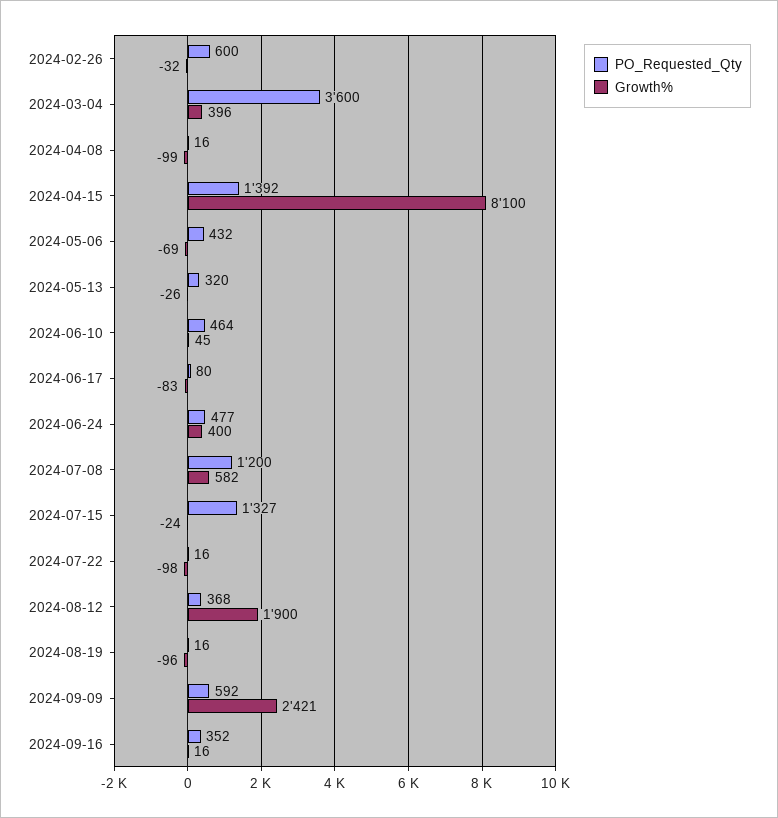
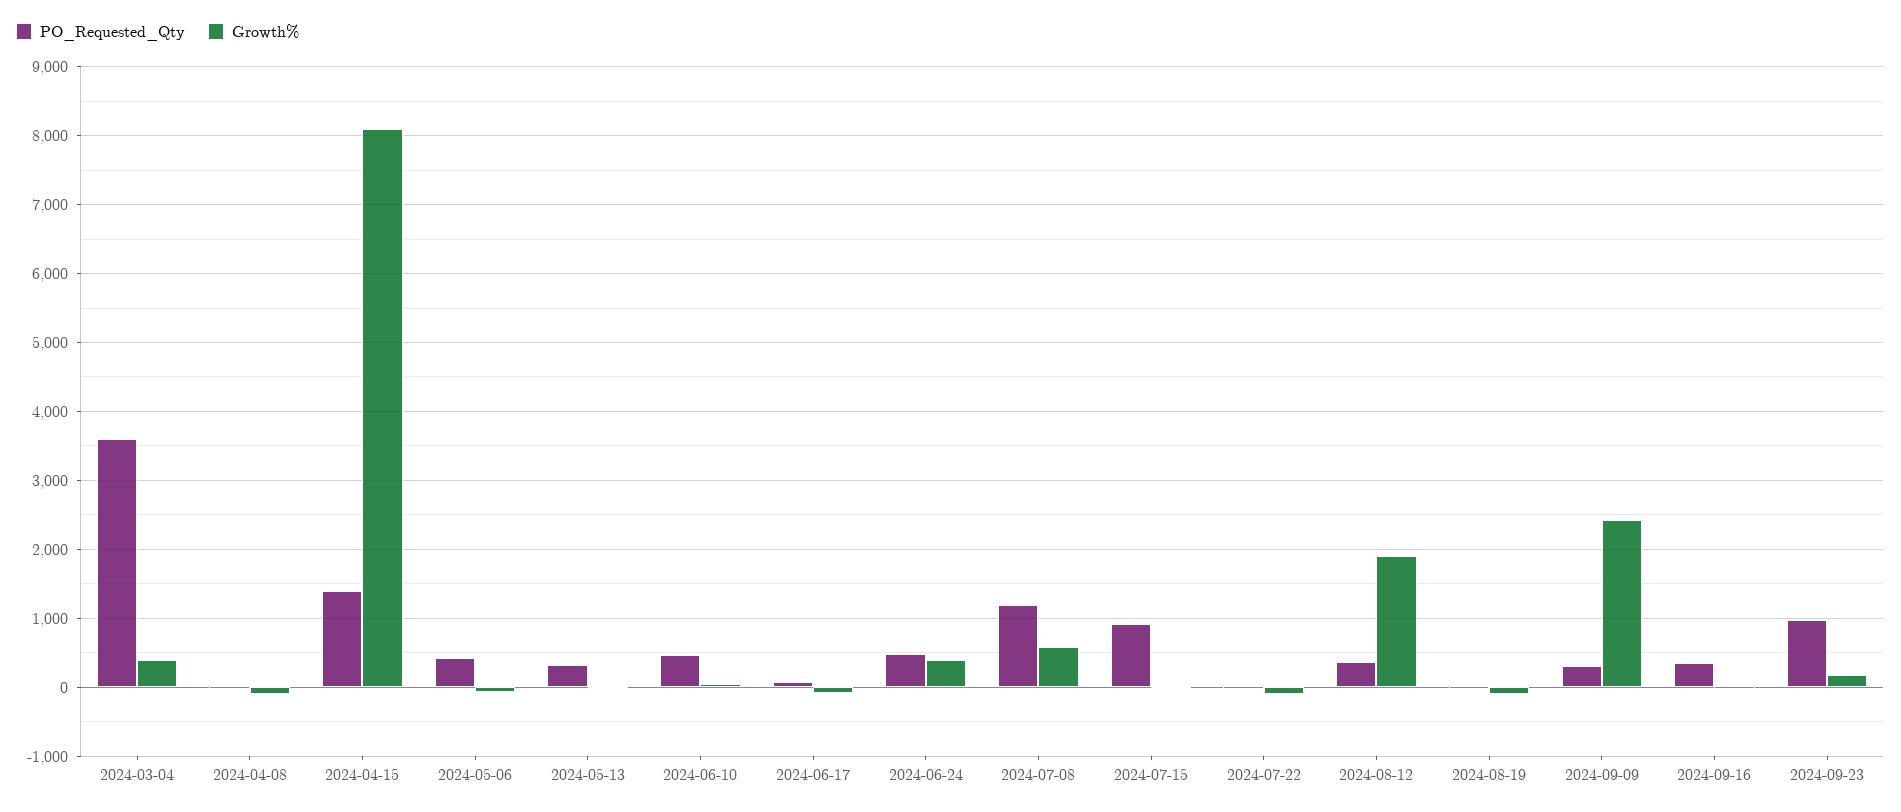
PO_Requested_Qty, 2024-02-26: 600 -> none
Growth%, 2024-02-26: -32 -> none
PO_Requested_Qty, 2024-07-15: 1327 -> 900
PO_Requested_Qty, 2024-09-09: 592 -> 300
PO_Requested_Qty, 2024-09-23: none -> 1000
Growth%, 2024-09-23: none -> 200

